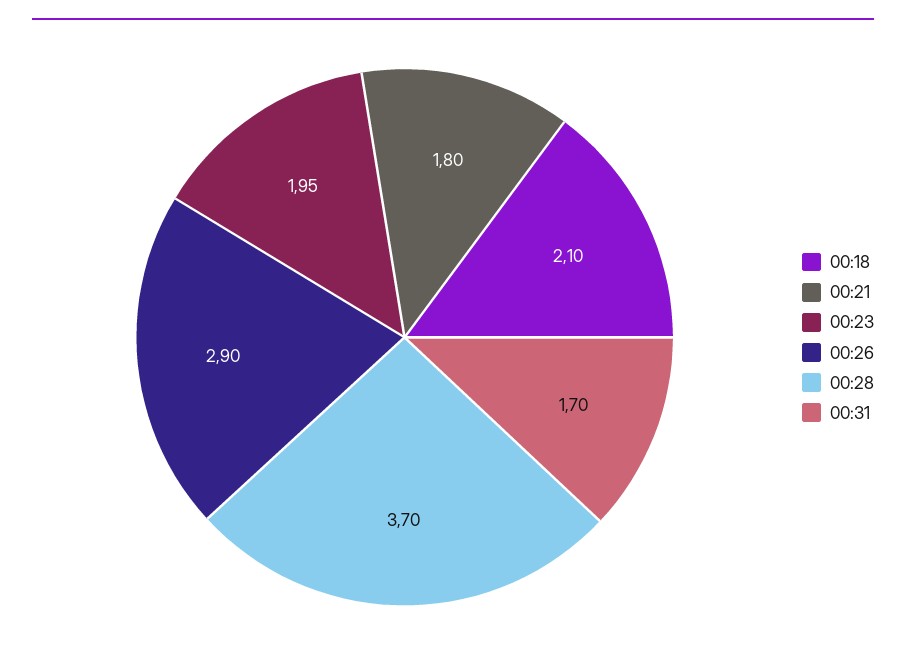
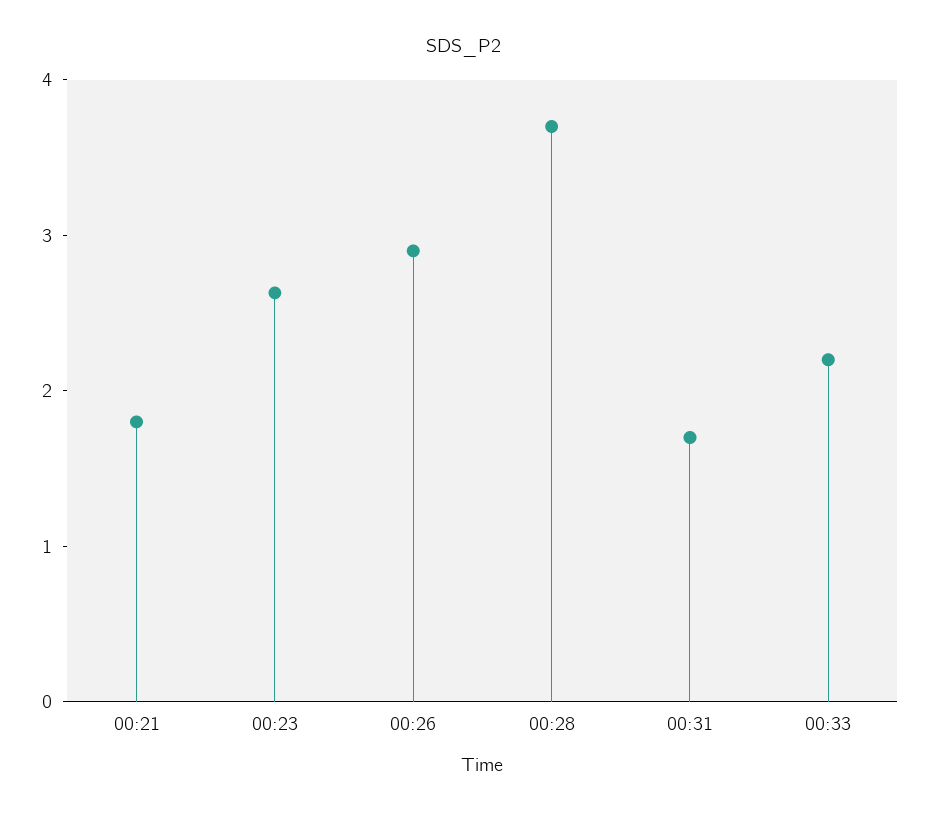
00:18: 2.1 -> none
00:23: 1.95 -> 2.6
00:33: none -> 2.2

